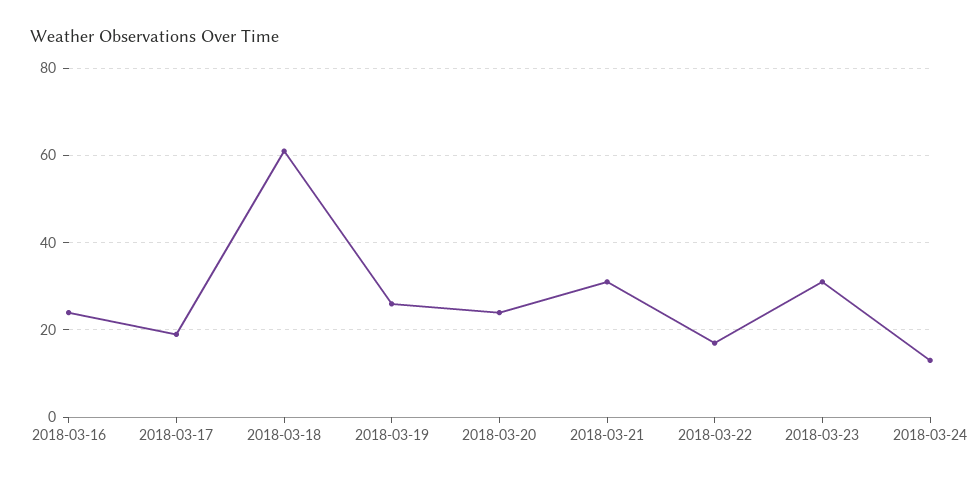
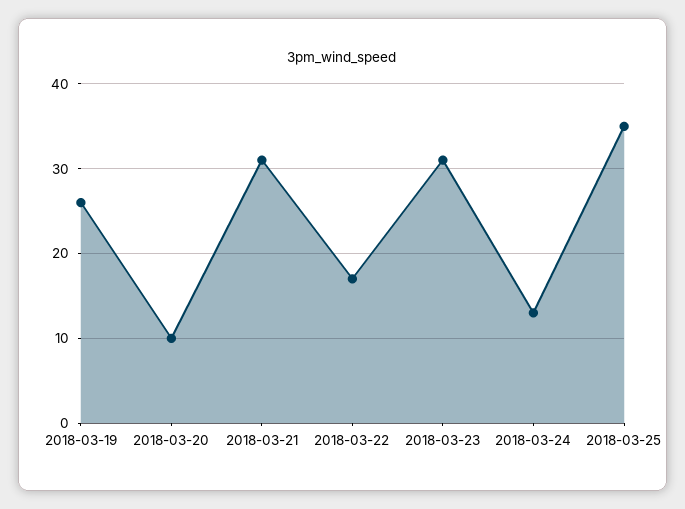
2018-03-16: 25 -> none
2018-03-17: 20 -> none
2018-03-18: 60 -> none
2018-03-20: 25 -> 10
2018-03-25: none -> 35

